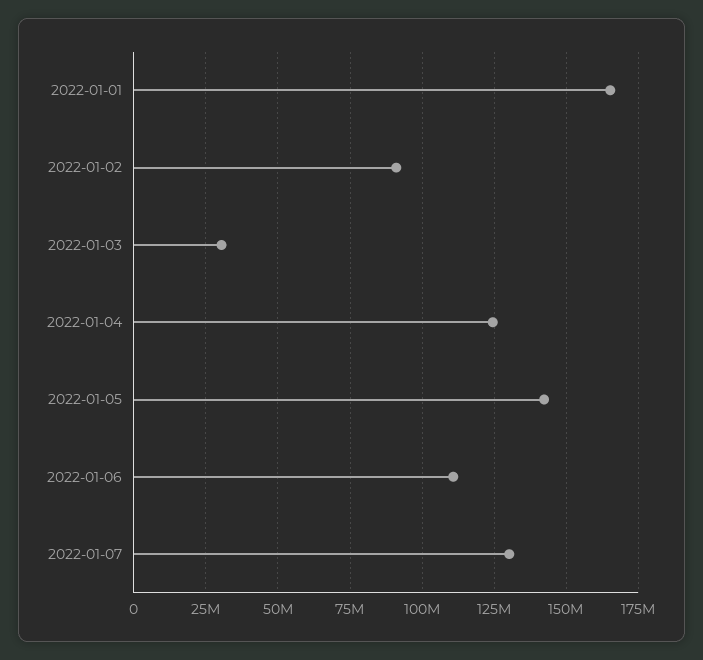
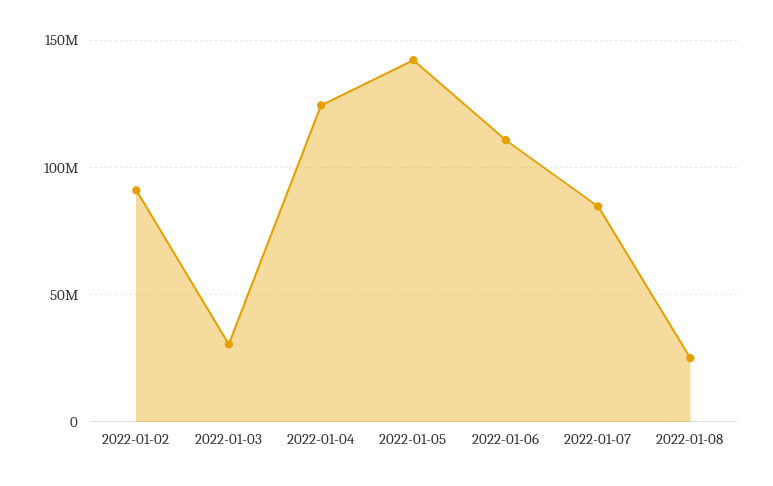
2022-01-01: 165000000 -> none
2022-01-07: 130000000 -> 85000000
2022-01-08: none -> 25000000

